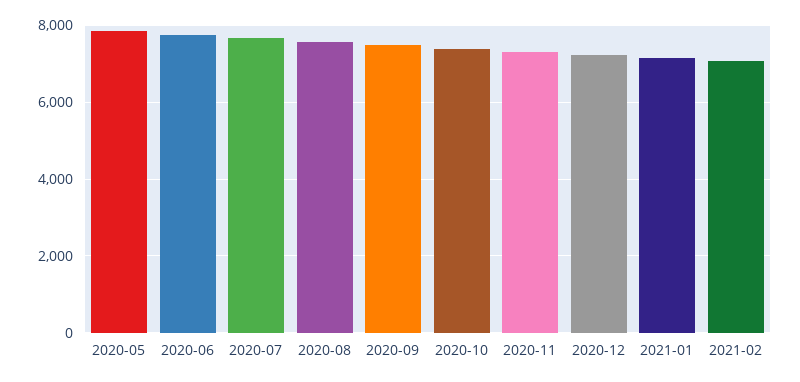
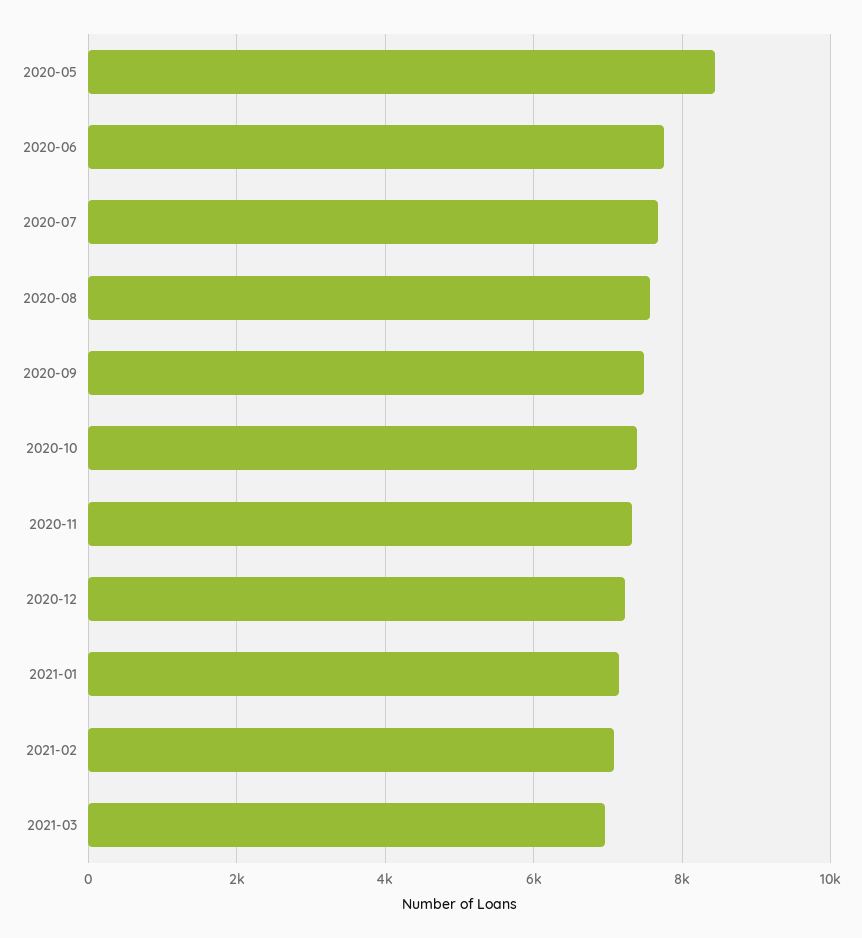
2020-05: 7800 -> 8400
2021-03: none -> 7000

